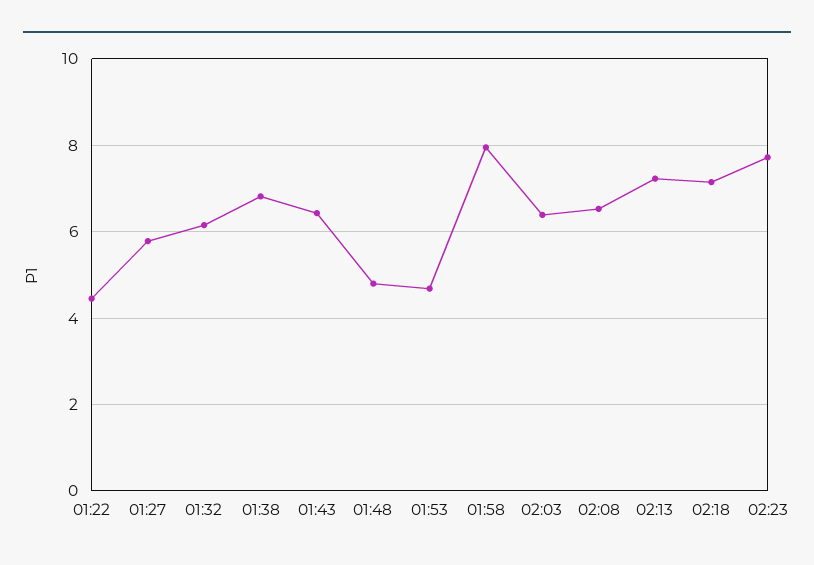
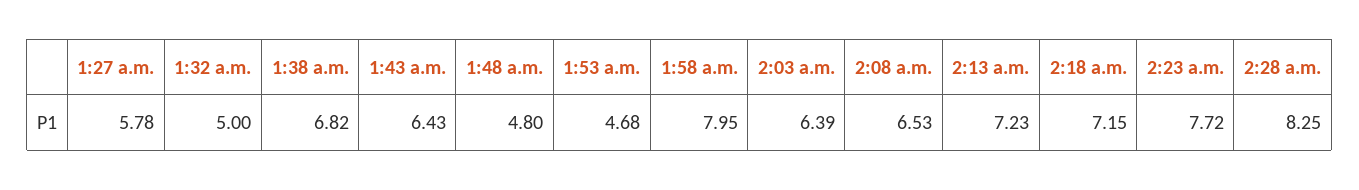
01:22: 4.4 -> none
01:32: 6.2 -> 5
2:28 a.m.: none -> 8.25

